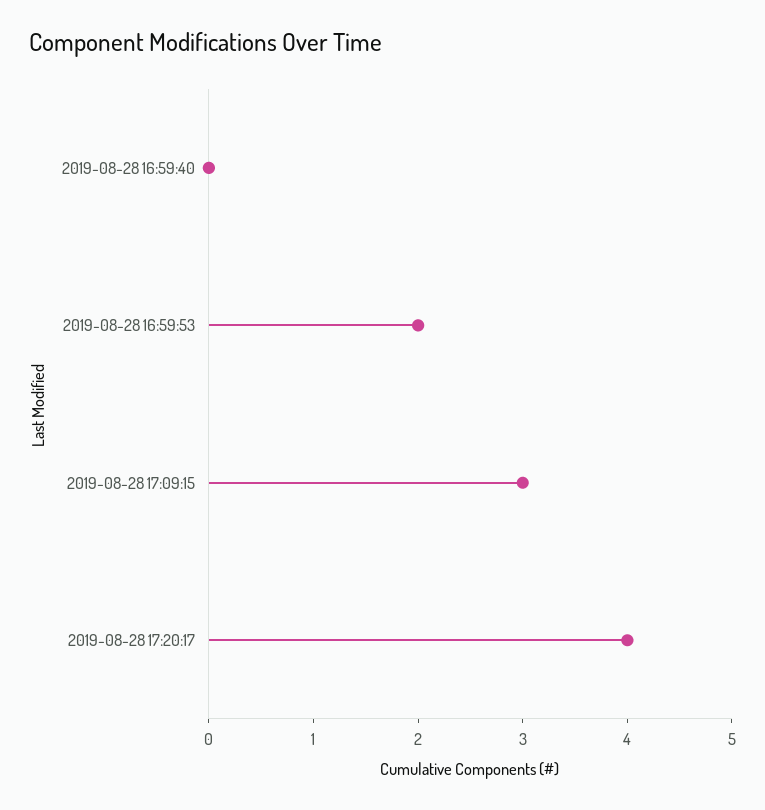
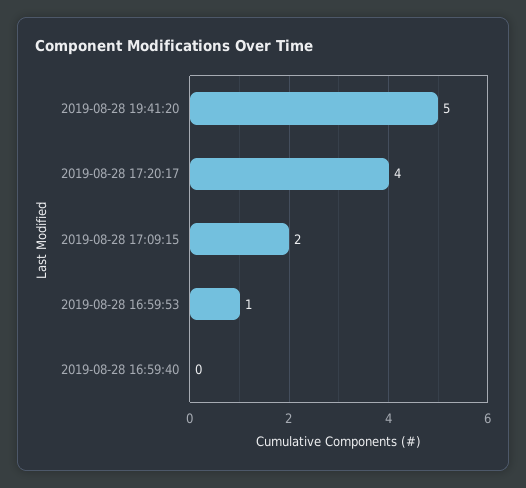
2019-08-28 16:59:53: 2 -> 1
2019-08-28 17:09:15: 3 -> 2
2019-08-28 19:41:20: none -> 5

